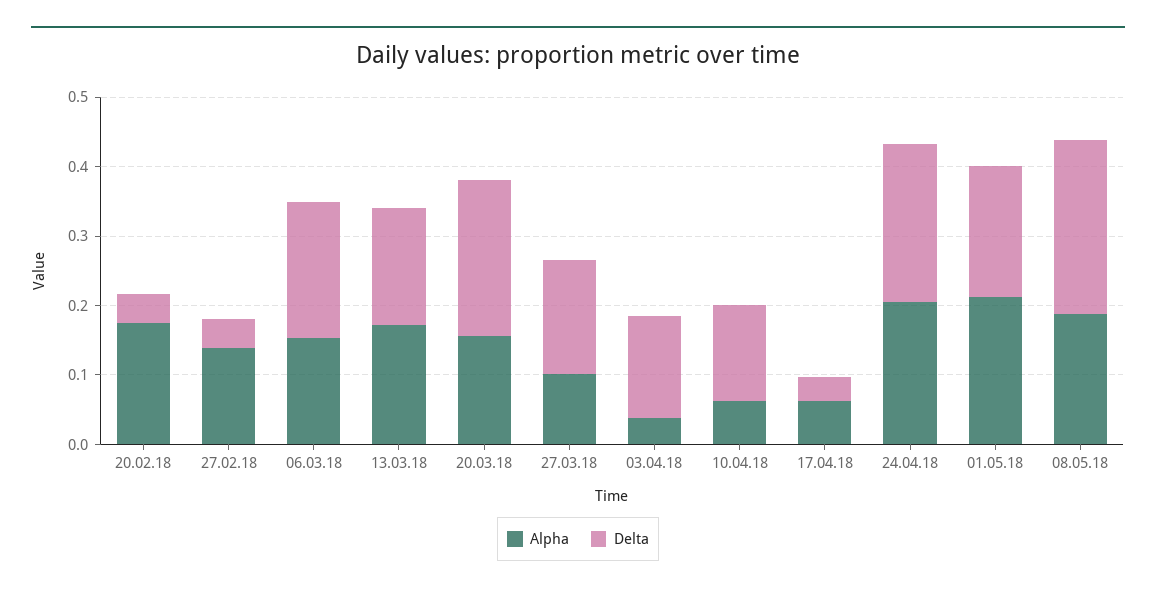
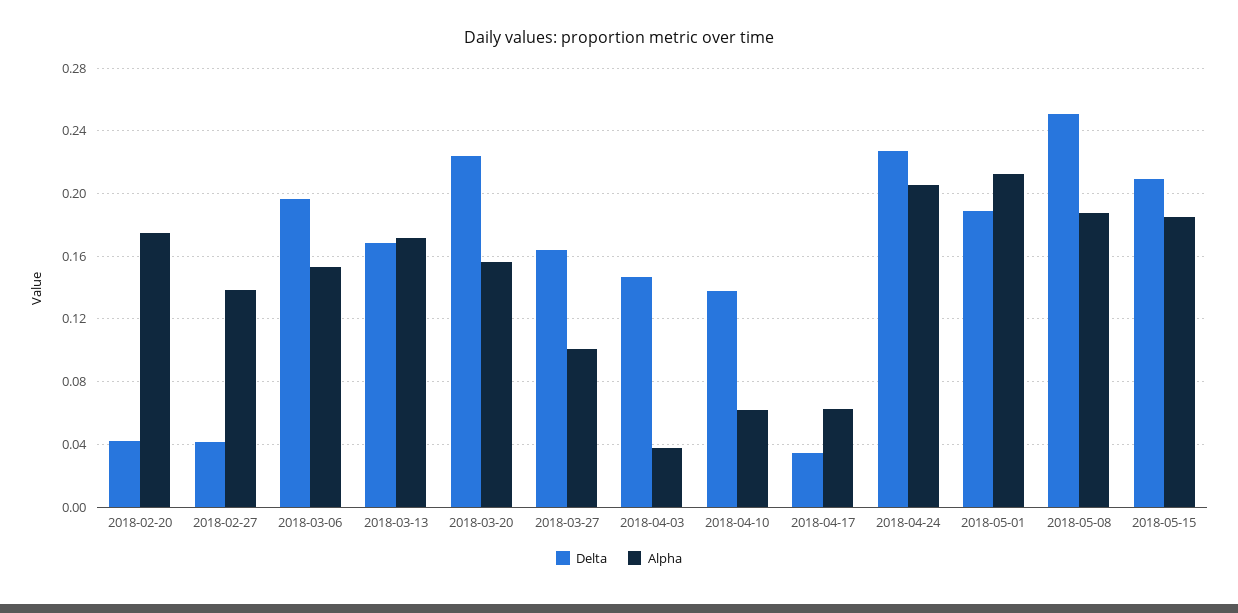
Delta, 2018-05-15: none -> 0.21
Alpha, 2018-05-15: none -> 0.185

